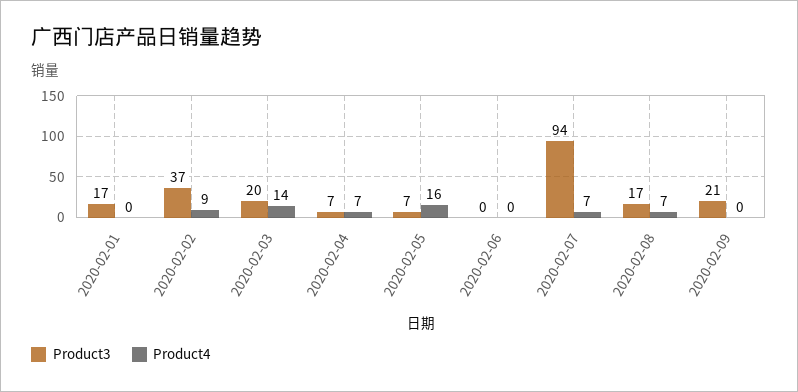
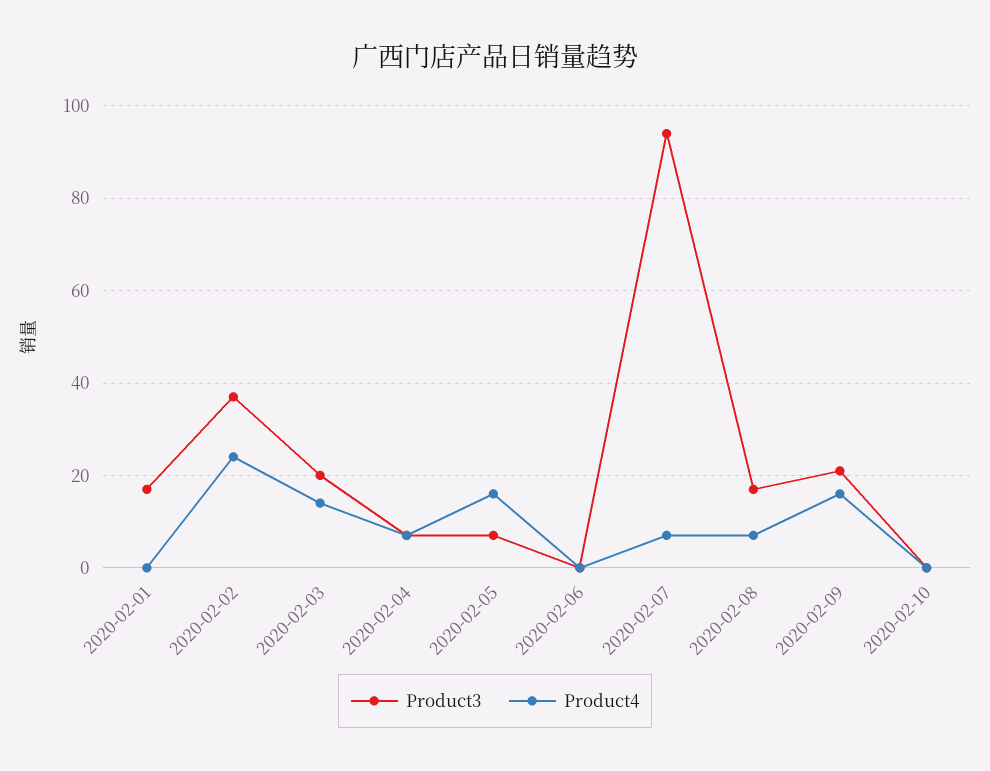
Product4, 2020-02-02: 9 -> 25
Product4, 2020-02-09: 0 -> 15
Product3, 2020-02-10: none -> 0
Product4, 2020-02-10: none -> 0

